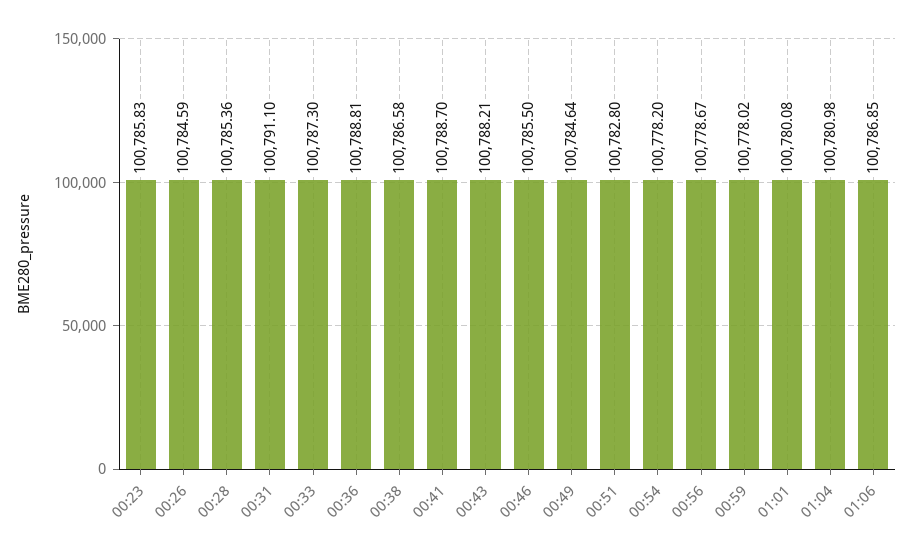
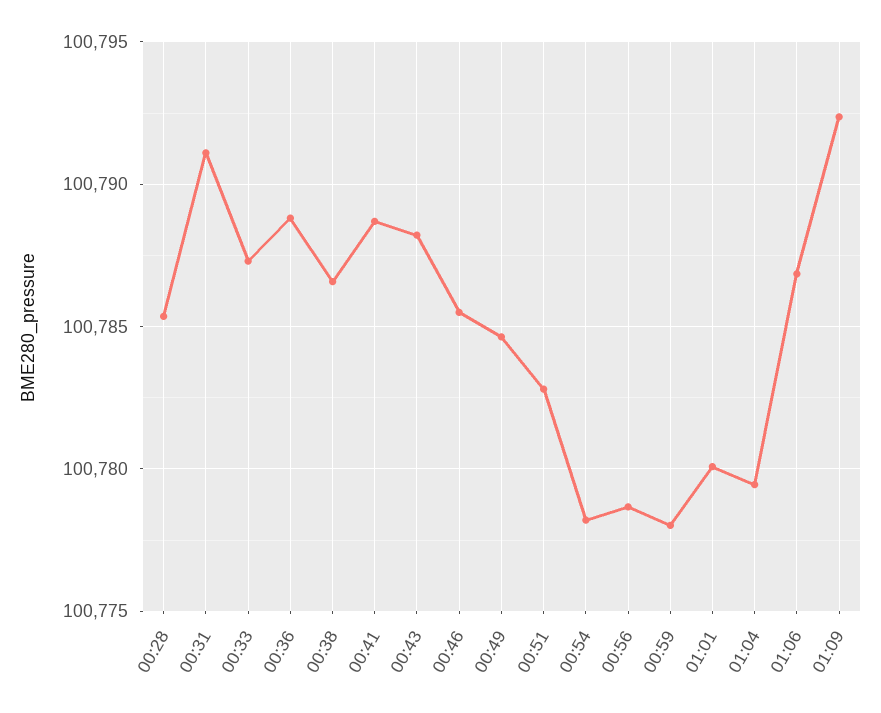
00:23: 100785.83 -> none
00:26: 100784.59 -> none
01:04: 100780.98 -> 100779.5
01:09: none -> 100792.5

